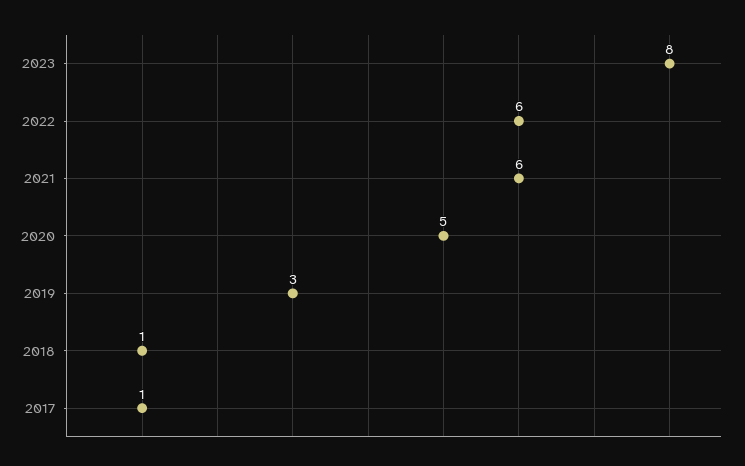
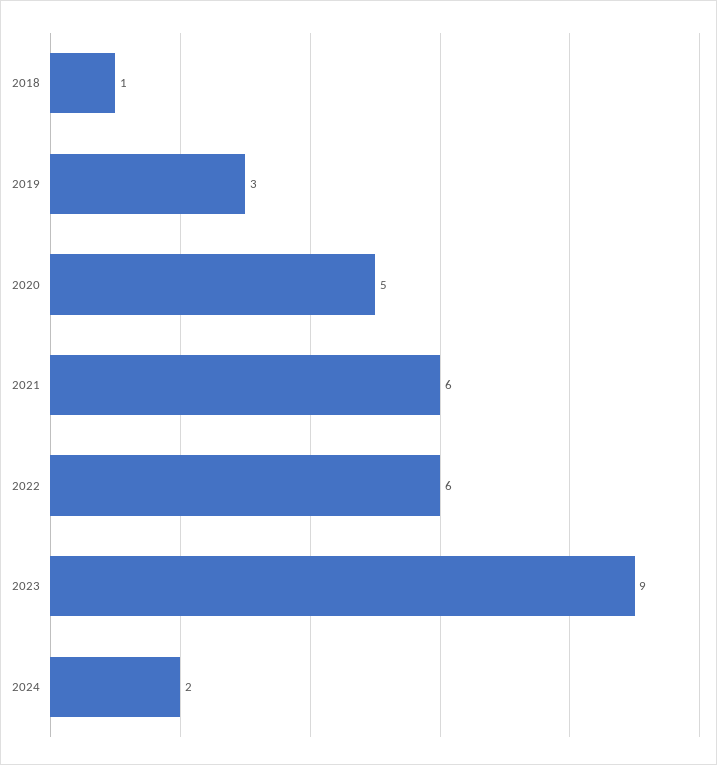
2023: 8 -> 9
2017: 1 -> none
2024: none -> 2

